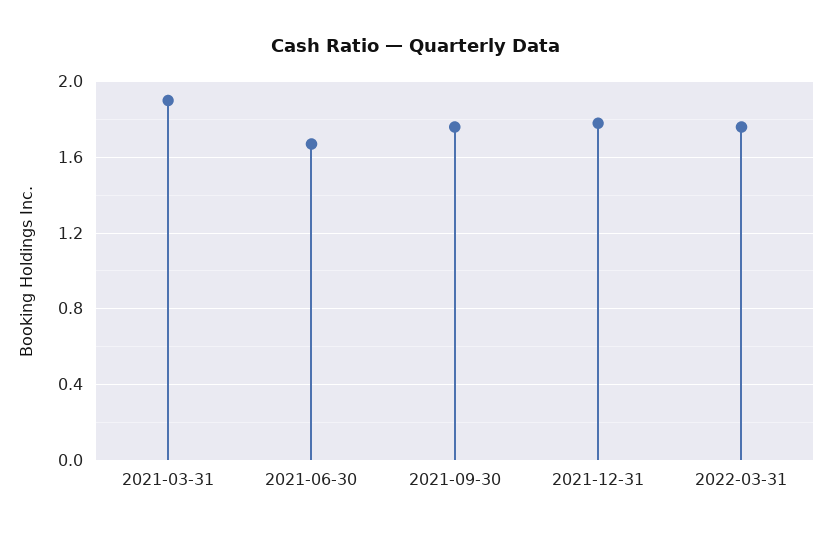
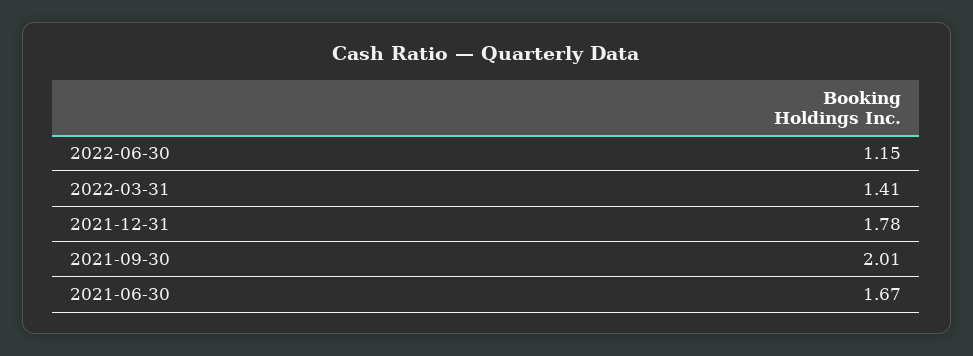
2021-03-31: 1.9 -> none
2021-09-30: 1.75 -> 2.01
2022-03-31: 1.75 -> 1.41
2022-06-30: none -> 1.15

